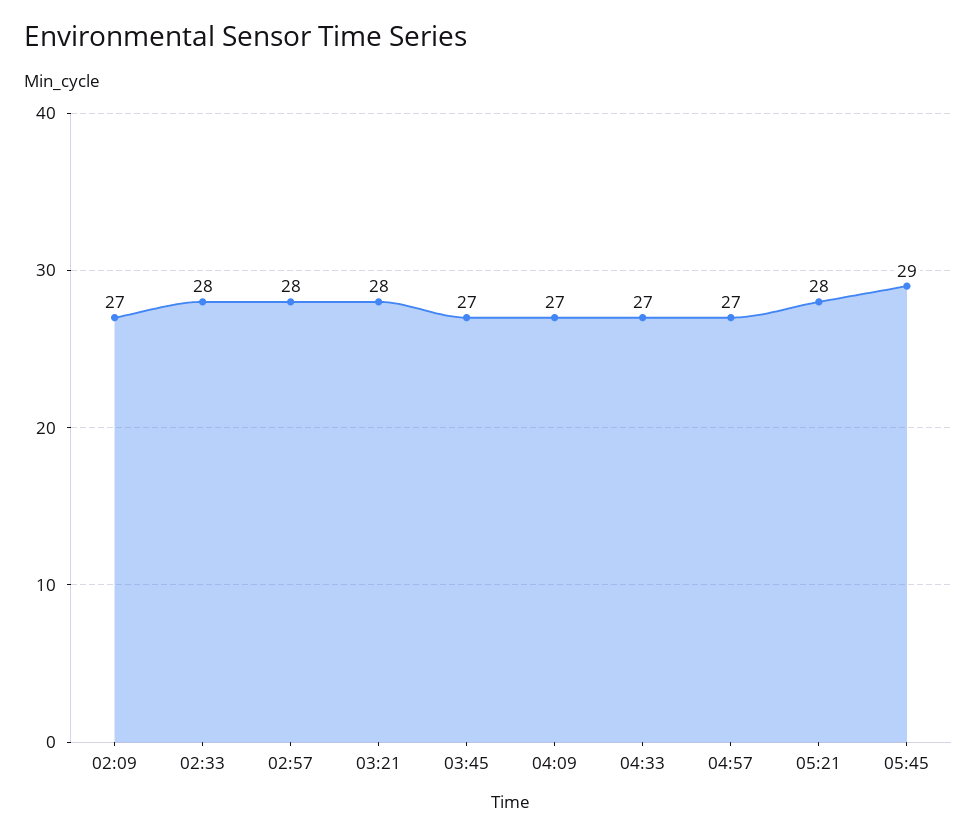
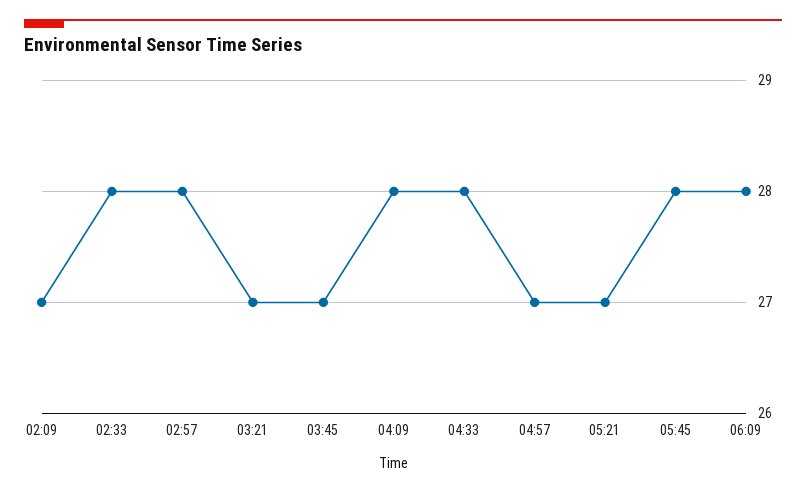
03:21: 28 -> 27
04:09: 27 -> 28
04:33: 27 -> 28
05:21: 28 -> 27
05:45: 29 -> 28
06:09: none -> 28

